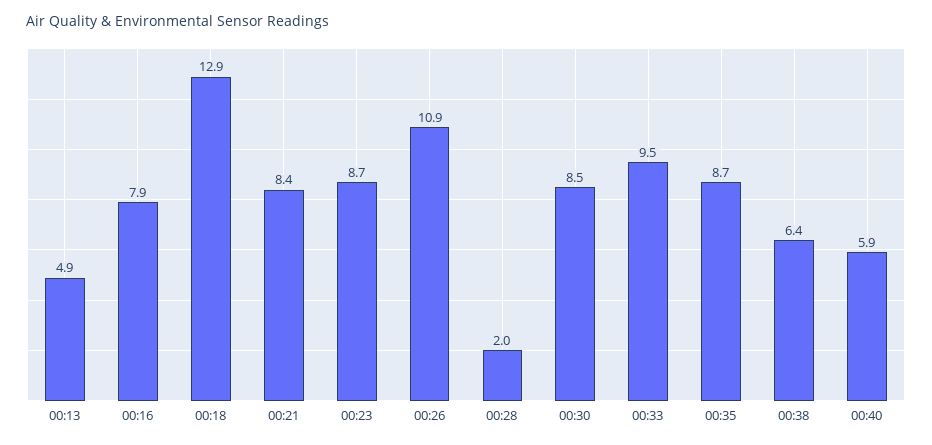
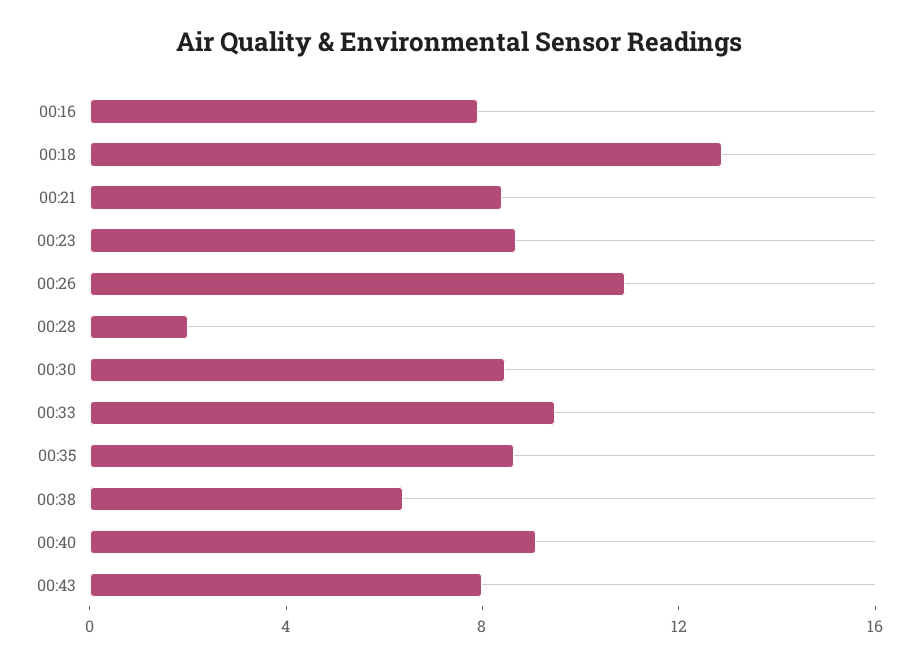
00:13: 4.9 -> none
00:40: 5.9 -> 9
00:43: none -> 8

